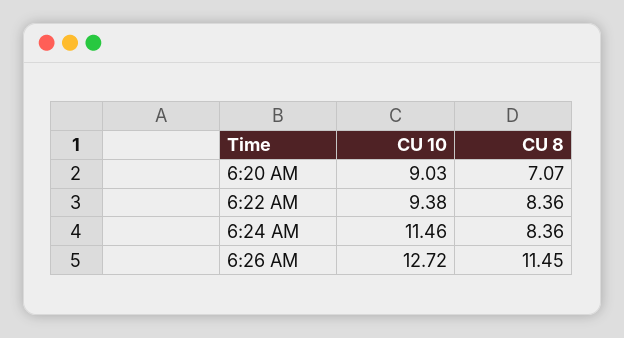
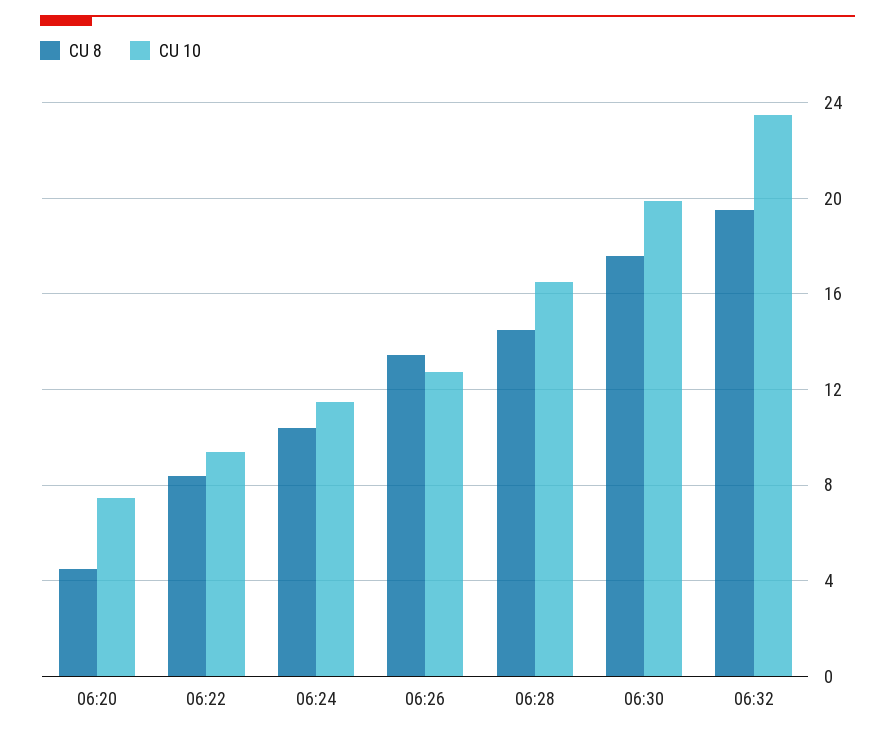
CU 10, 6:20 AM: 9.03 -> 7.5
CU 8, 6:20 AM: 7.07 -> 4.5
CU 8, 6:24 AM: 8.36 -> 10.5
CU 8, 6:26 AM: 11.45 -> 13.5
CU 8, 06:28: none -> 14.5
CU 10, 06:28: none -> 16.5
CU 8, 06:30: none -> 17.5
CU 10, 06:30: none -> 20
CU 8, 06:32: none -> 19.5
CU 10, 06:32: none -> 23.5

